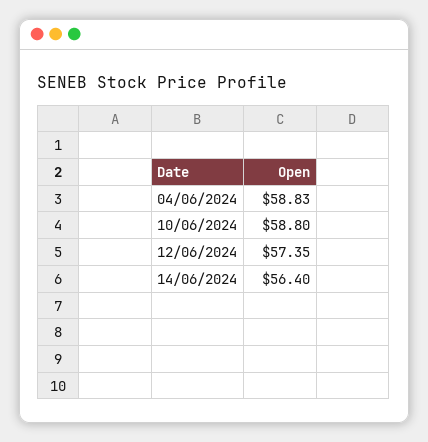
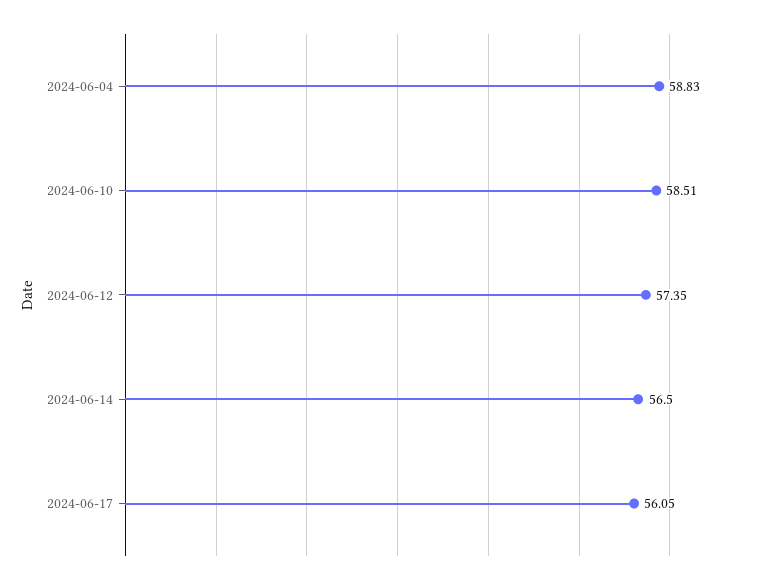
10/06/2024: 58.8 -> 58.51
14/06/2024: 56.4 -> 56.5
2024-06-17: none -> 56.05

